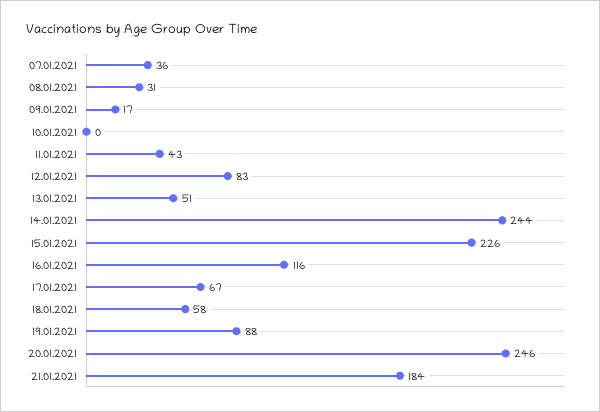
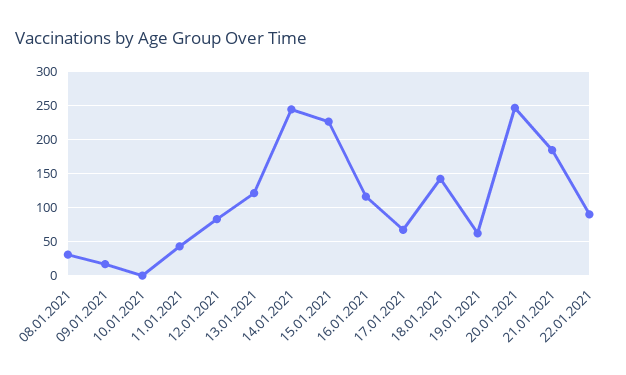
07.01.2021: 36 -> none
13.01.2021: 51 -> 120
18.01.2021: 58 -> 140
19.01.2021: 88 -> 60
22.01.2021: none -> 90

